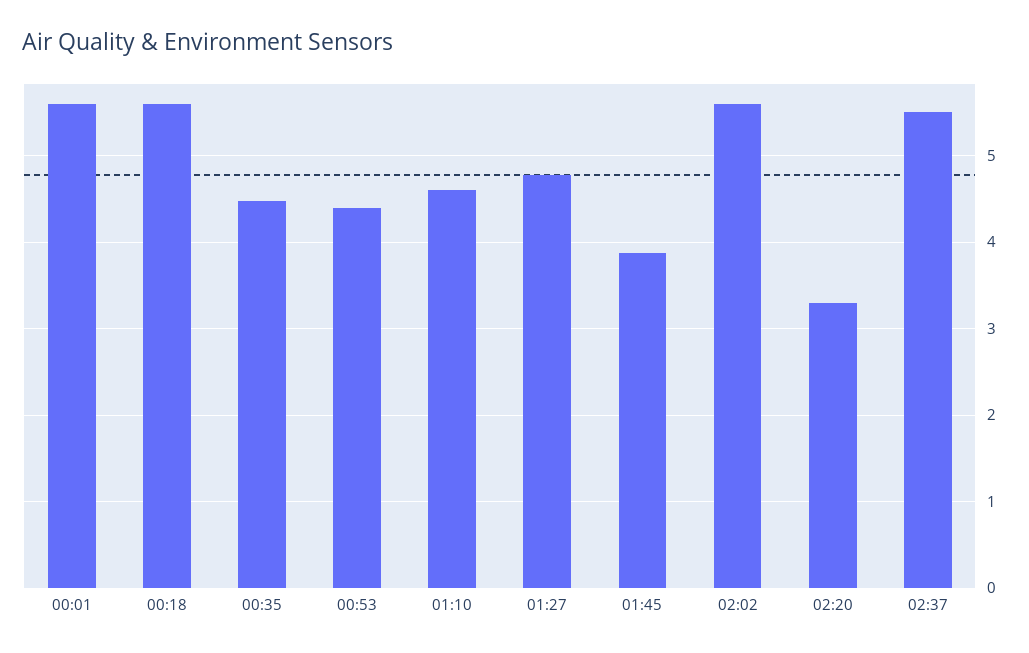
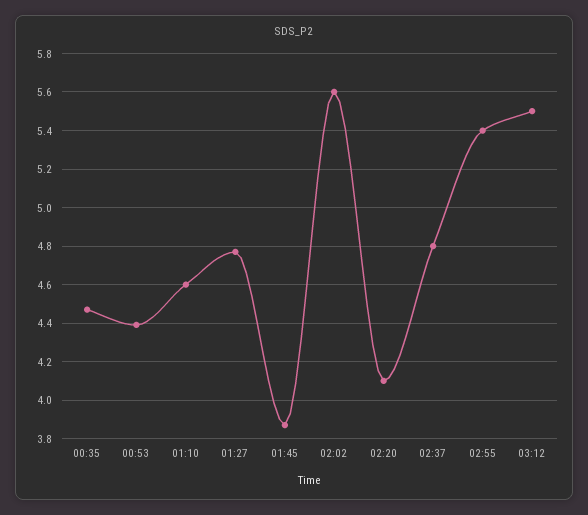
00:01: 5.6 -> none
00:18: 5.6 -> none
02:20: 3.3 -> 4.1
02:37: 5.5 -> 4.8
02:55: none -> 5.4
03:12: none -> 5.5

